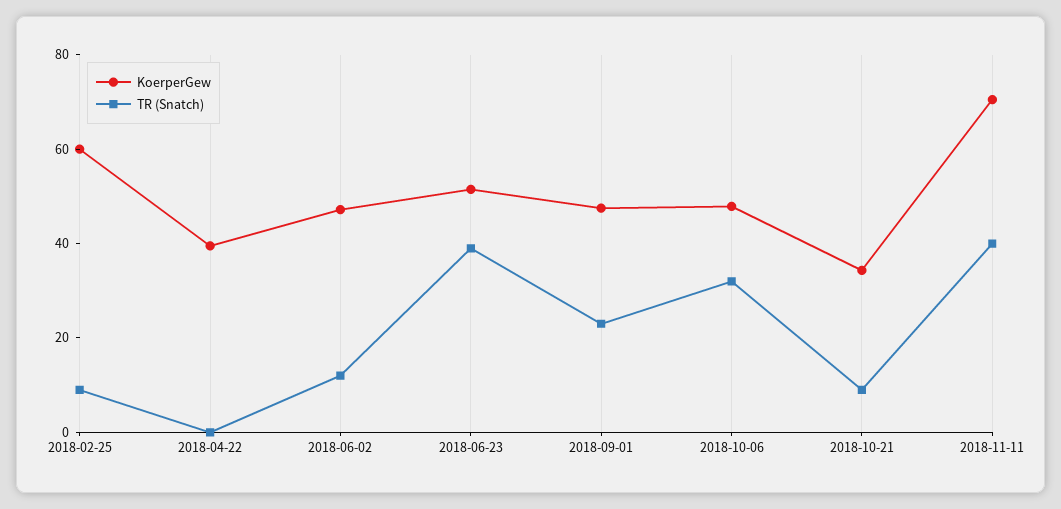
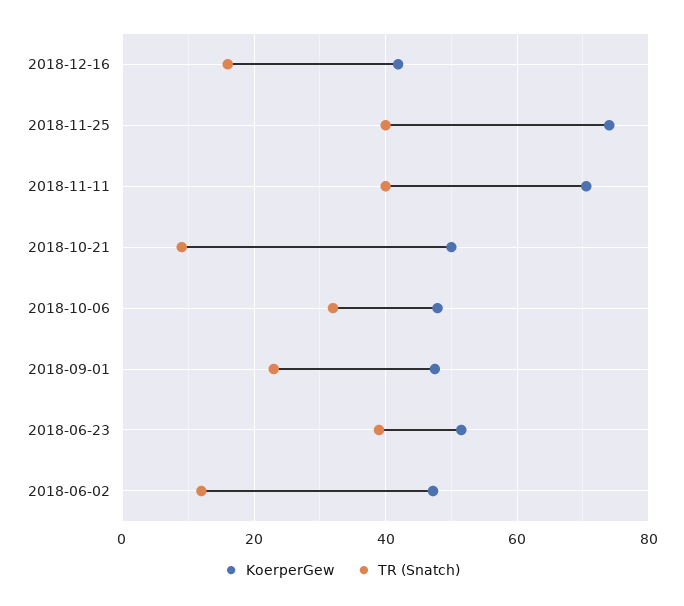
KoerperGew, 2018-02-25: 60 -> none
TR (Snatch), 2018-02-25: 10 -> none
KoerperGew, 2018-04-22: 40 -> none
TR (Snatch), 2018-04-22: 0 -> none
KoerperGew, 2018-10-21: 35 -> 50
KoerperGew, 2018-12-16: none -> 42
TR (Snatch), 2018-12-16: none -> 16
KoerperGew, 2018-11-25: none -> 74
TR (Snatch), 2018-11-25: none -> 40

